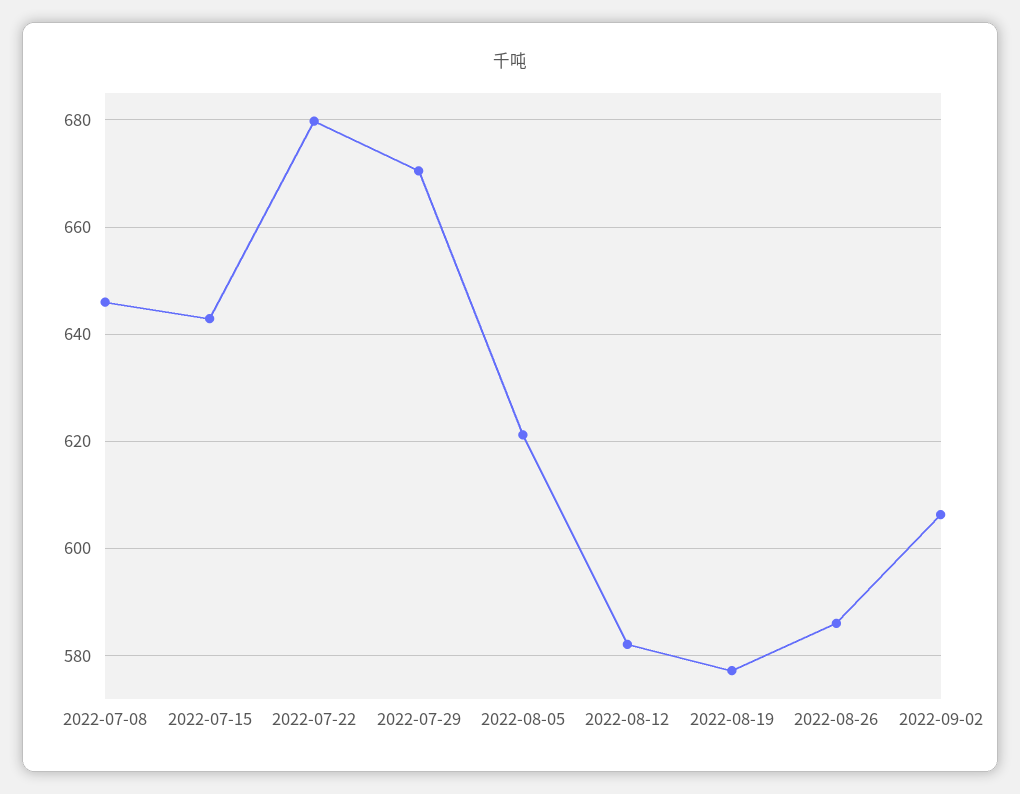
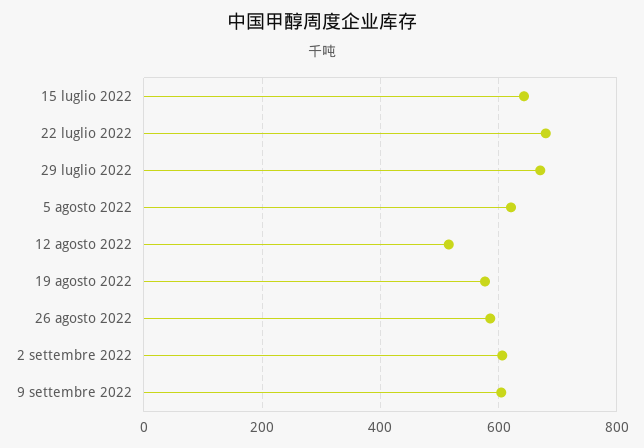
2022-07-08: 646 -> none
2022-08-12: 582 -> 520
9 settembre 2022: none -> 600

